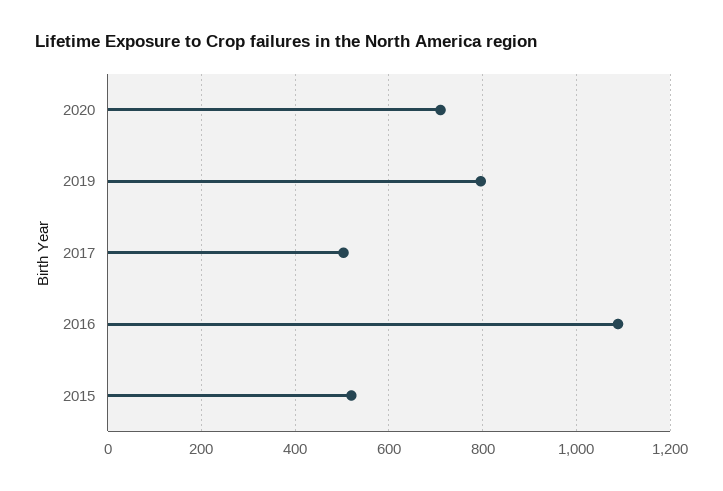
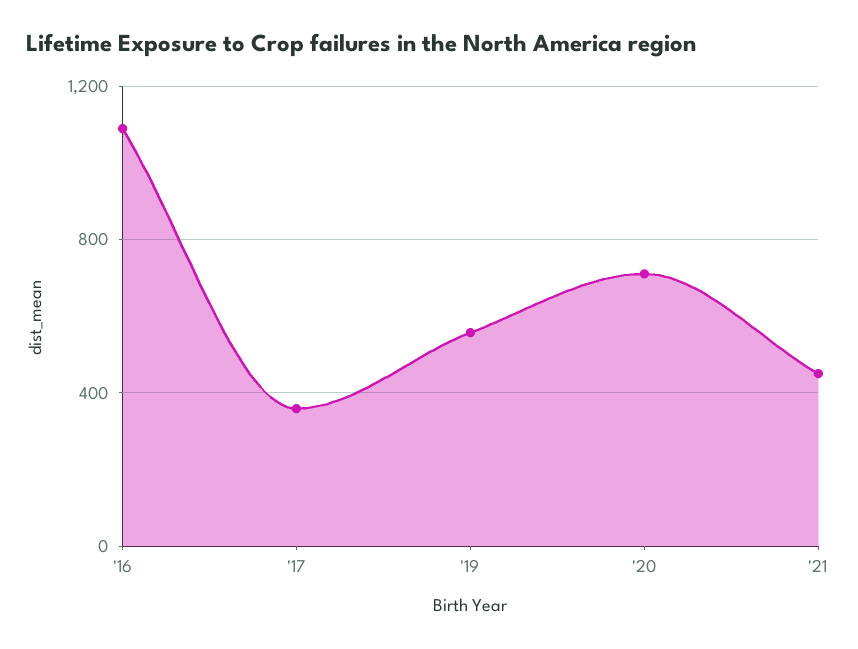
2019: 800 -> 550
2017: 500 -> 350
2015: 520 -> none
'21: none -> 450

